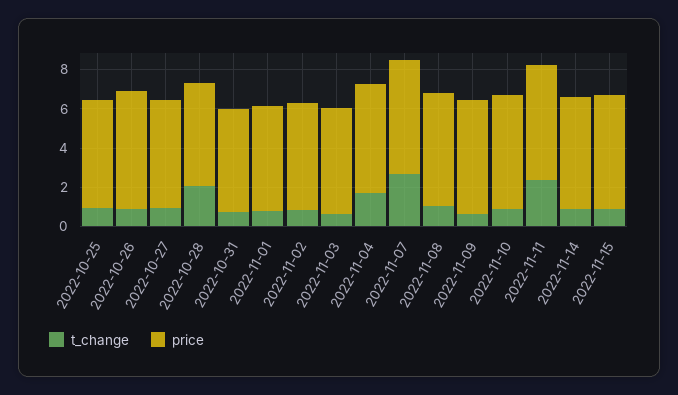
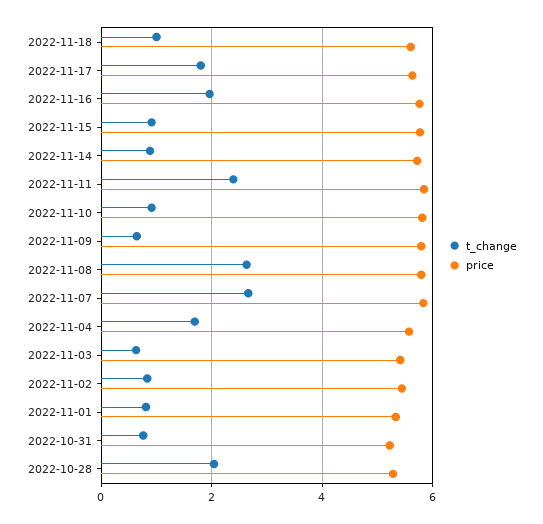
t_change, 2022-10-25: 1 -> none
price, 2022-10-25: 5.5 -> none
t_change, 2022-10-26: 1 -> none
price, 2022-10-26: 6 -> none
t_change, 2022-10-27: 1 -> none
price, 2022-10-27: 5.5 -> none
t_change, 2022-11-08: 1 -> 2.6
t_change, 2022-11-18: none -> 1
price, 2022-11-18: none -> 5.6
t_change, 2022-11-17: none -> 1.8
price, 2022-11-17: none -> 5.6
t_change, 2022-11-16: none -> 2
price, 2022-11-16: none -> 5.8

